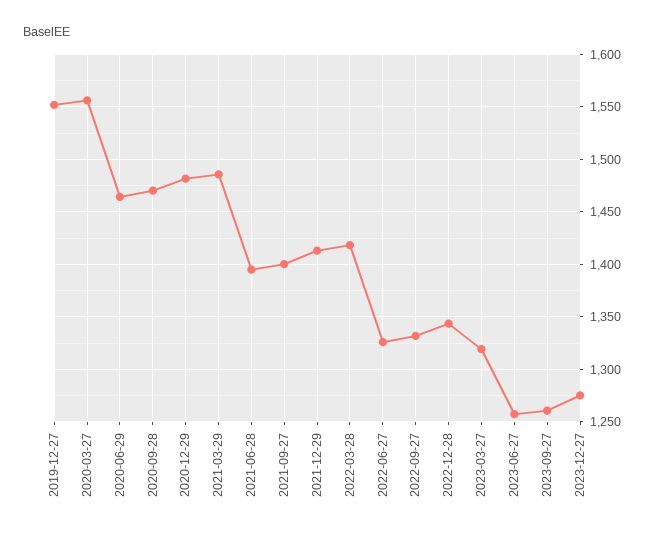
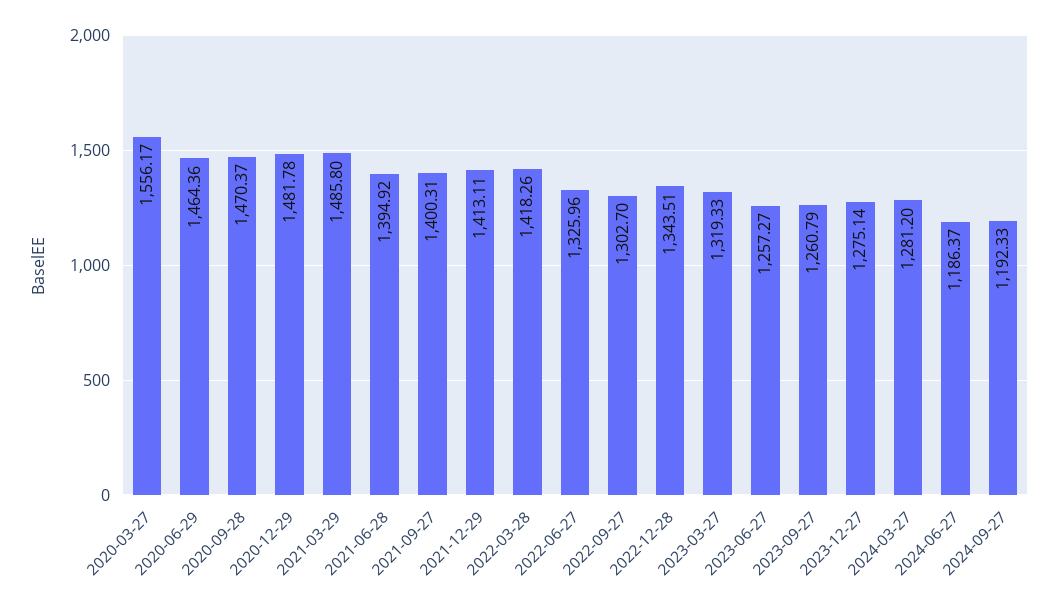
2019-12-27: 1550 -> none
2022-09-27: 1330 -> 1302.7
2024-03-27: none -> 1281.2
2024-06-27: none -> 1186.37
2024-09-27: none -> 1192.33

